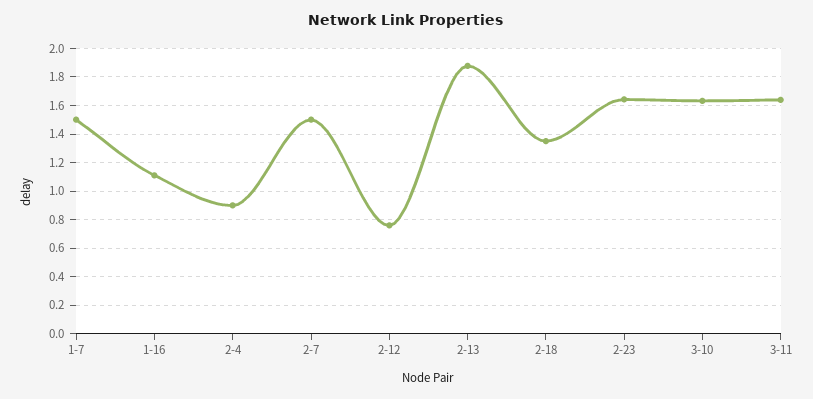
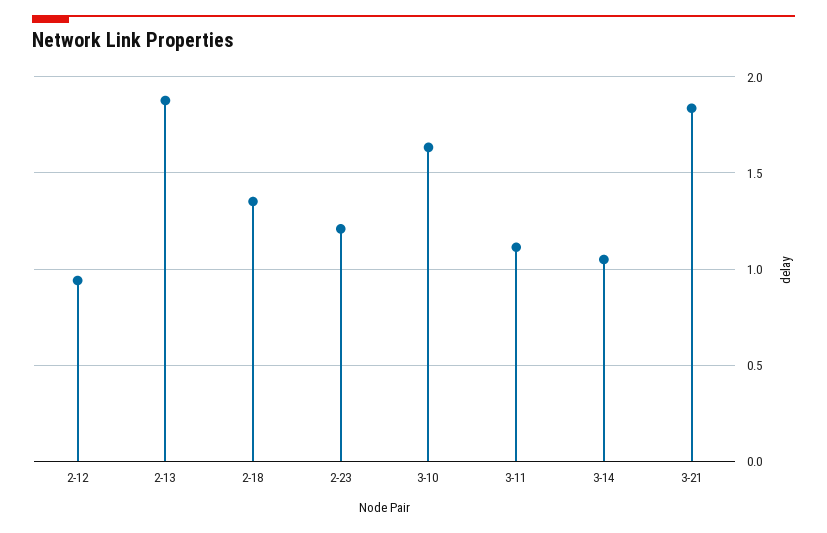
1-7: 1.5 -> none
1-16: 1.1 -> none
2-4: 0.9 -> none
2-7: 1.5 -> none
2-12: 0.75 -> 0.95
2-23: 1.65 -> 1.2
3-11: 1.65 -> 1.1
3-14: none -> 1.05
3-21: none -> 1.85

